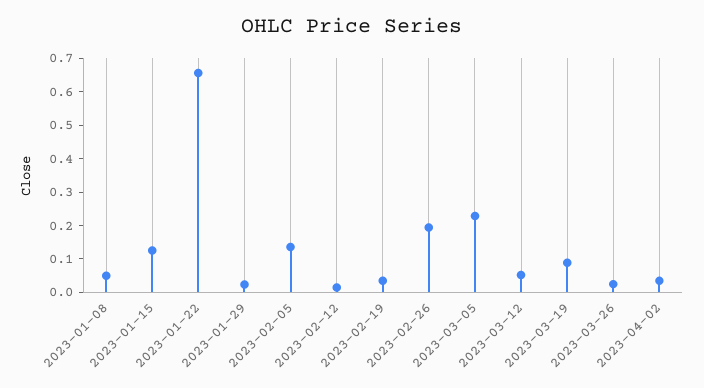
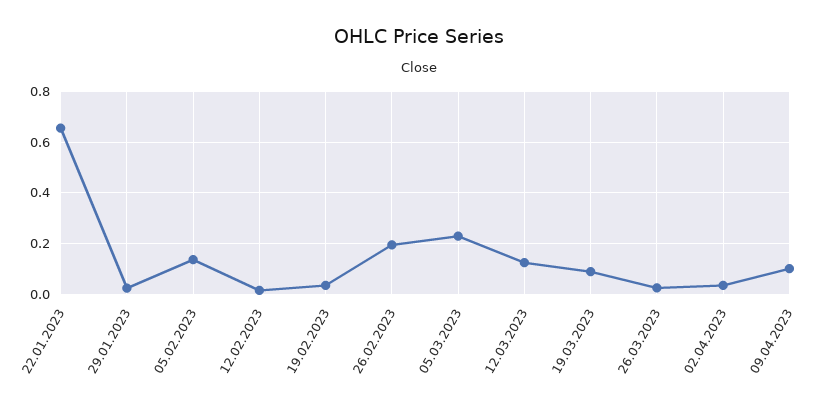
2023-01-08: 0.05 -> none
2023-01-15: 0.125 -> none
2023-03-12: 0.05 -> 0.125
09.04.2023: none -> 0.1

